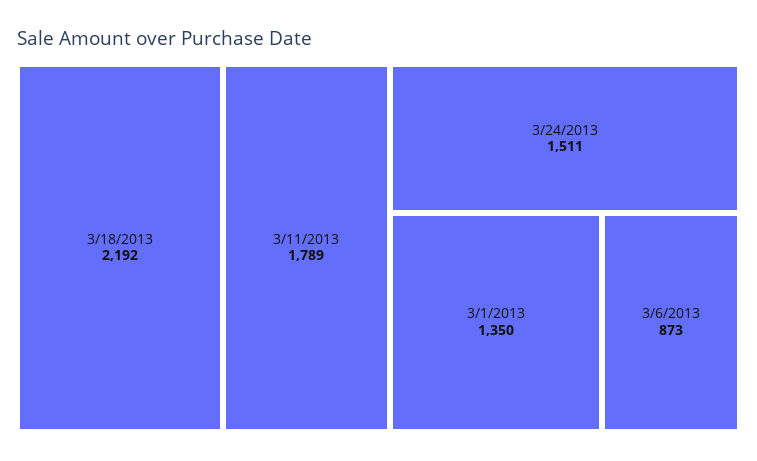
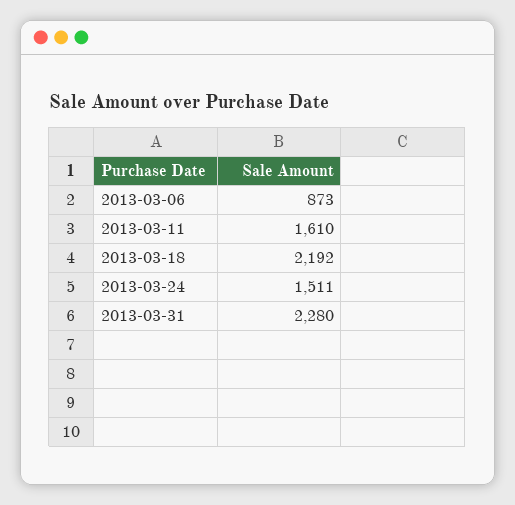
3/11/2013: 1789 -> 1610
3/1/2013: 1350 -> none
2013-03-31: none -> 2280

